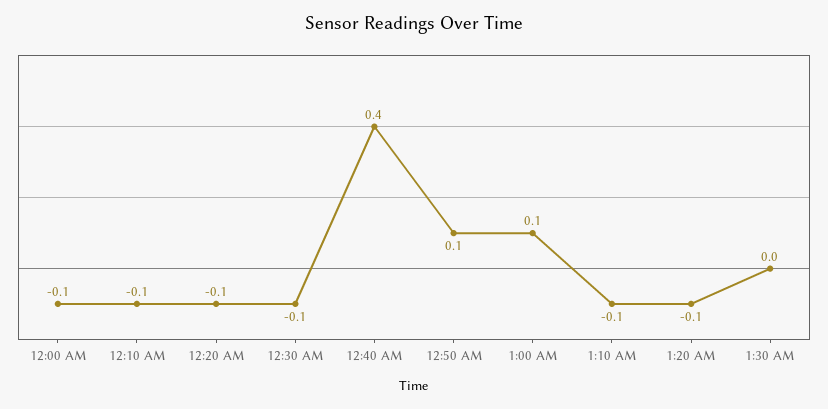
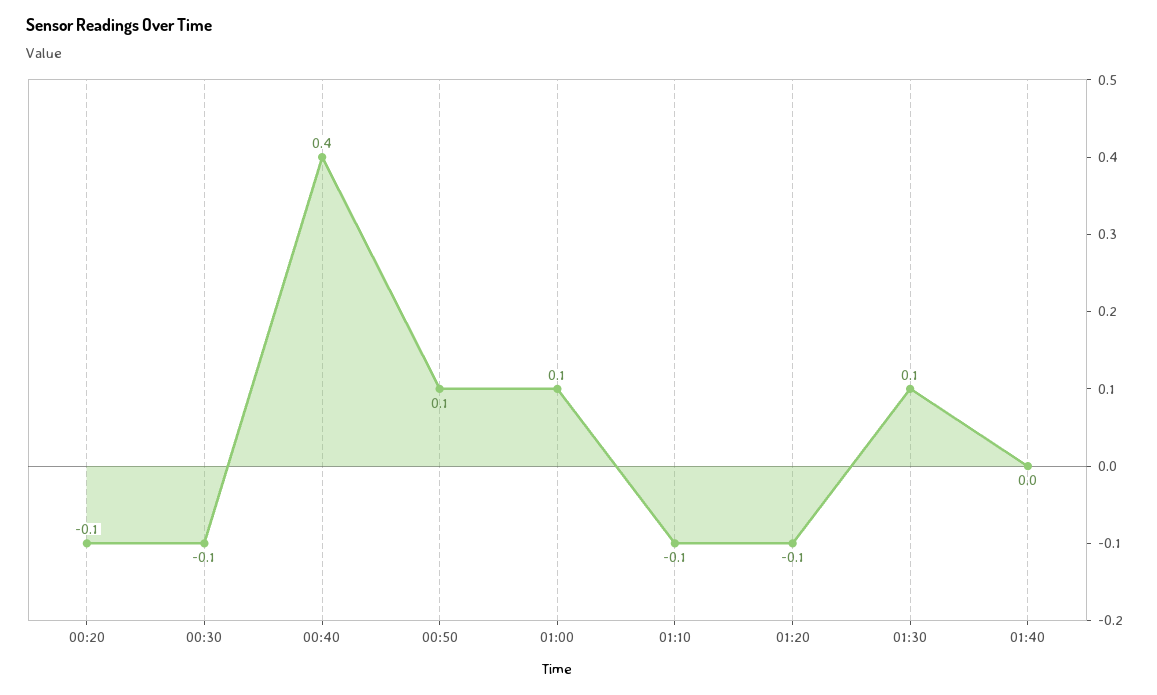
12:00 AM: -0.1 -> none
12:10 AM: -0.1 -> none
1:30 AM: 0 -> 0.1
01:40: none -> 0

